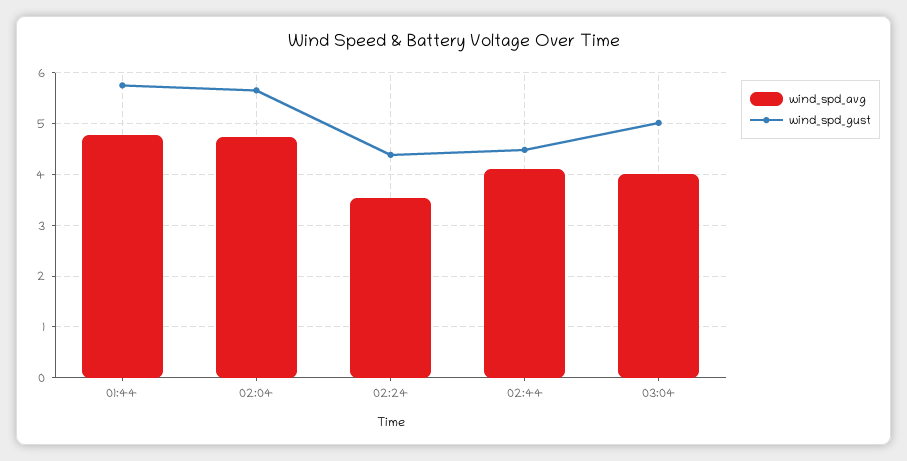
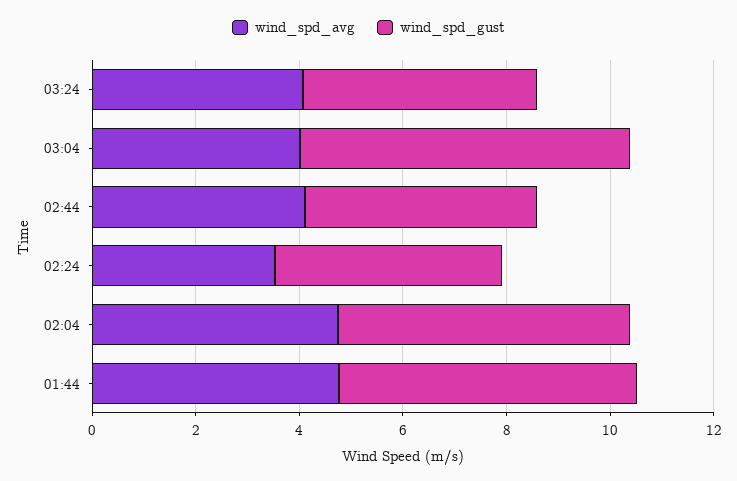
wind_spd_gust, 03:04: 5 -> 6.5
wind_spd_avg, 03:24: none -> 4
wind_spd_gust, 03:24: none -> 4.5

